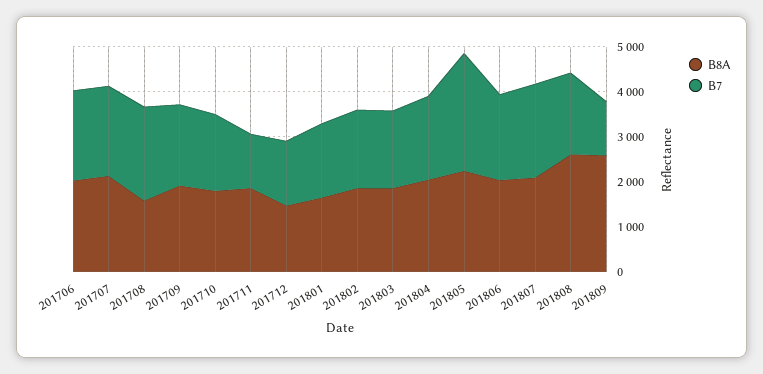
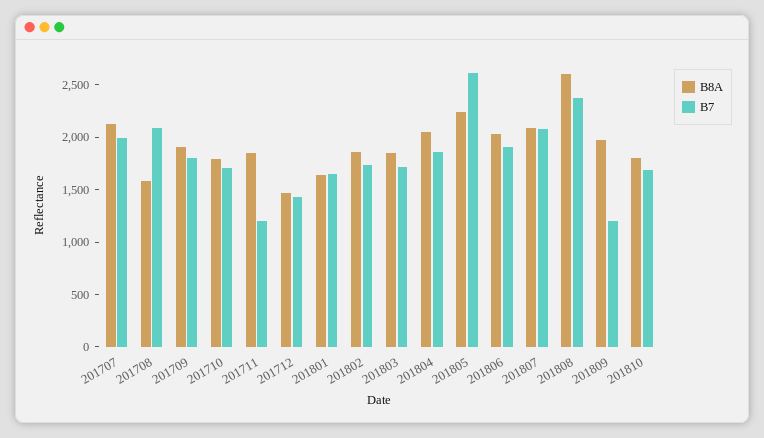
B8A, 201706: 2000 -> none
B7, 201706: 2000 -> none
B7, 201808: 1800 -> 2400
B8A, 201809: 2600 -> 2000
B8A, 201810: none -> 1800
B7, 201810: none -> 1700

